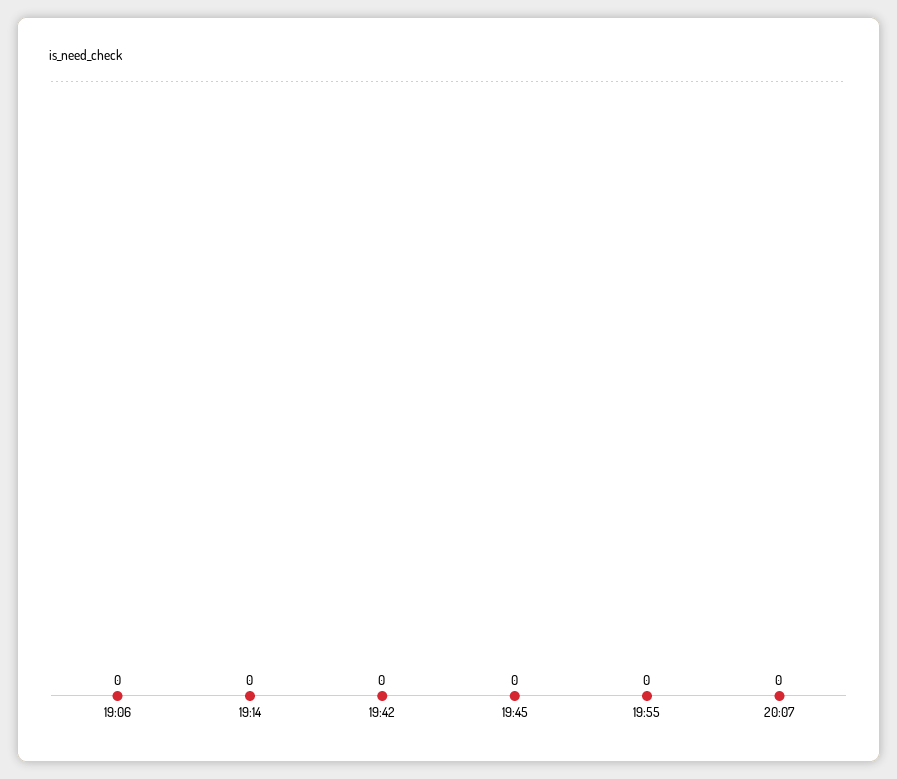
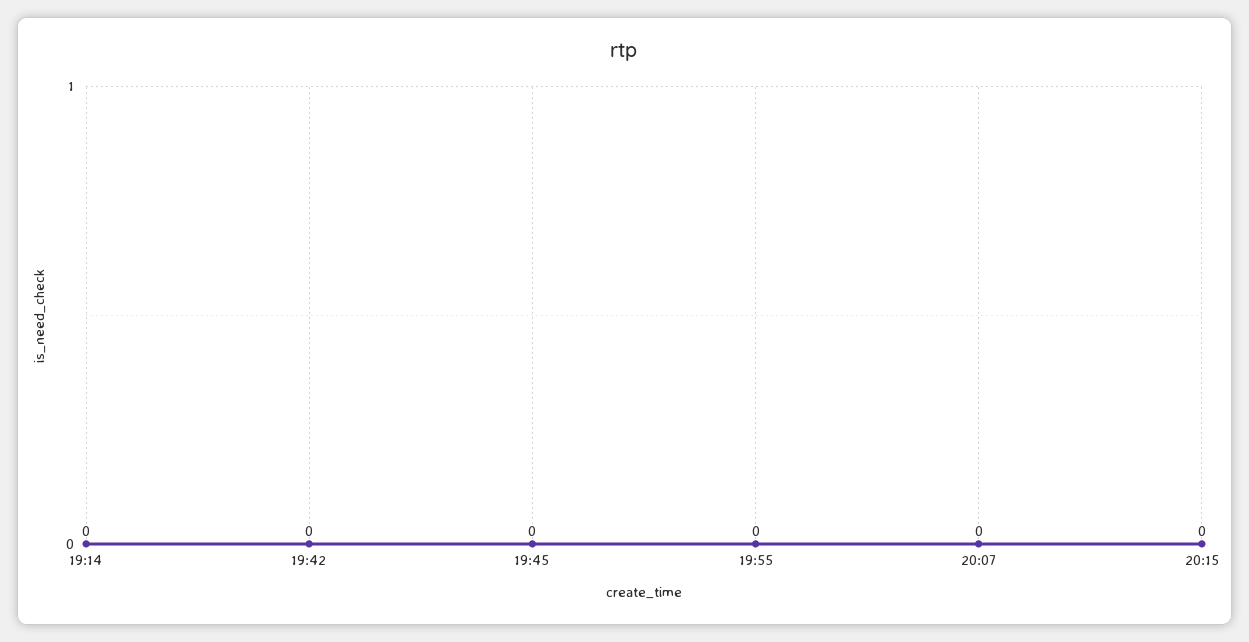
19:06: 0 -> none
20:15: none -> 0

